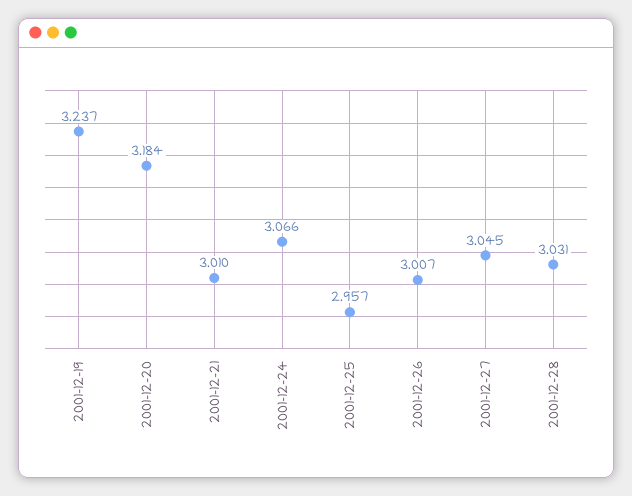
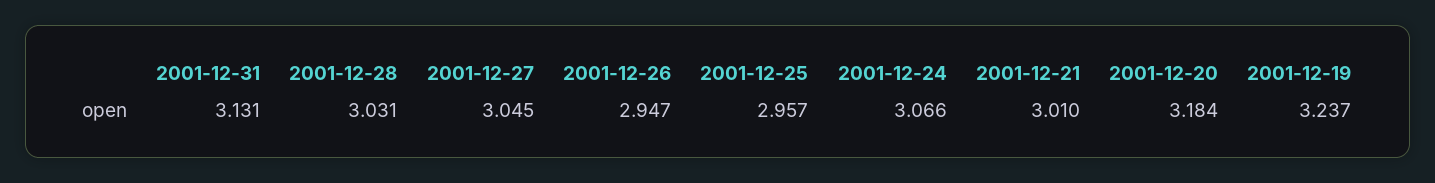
2001-12-26: 3.007 -> 2.947
2001-12-31: none -> 3.131

